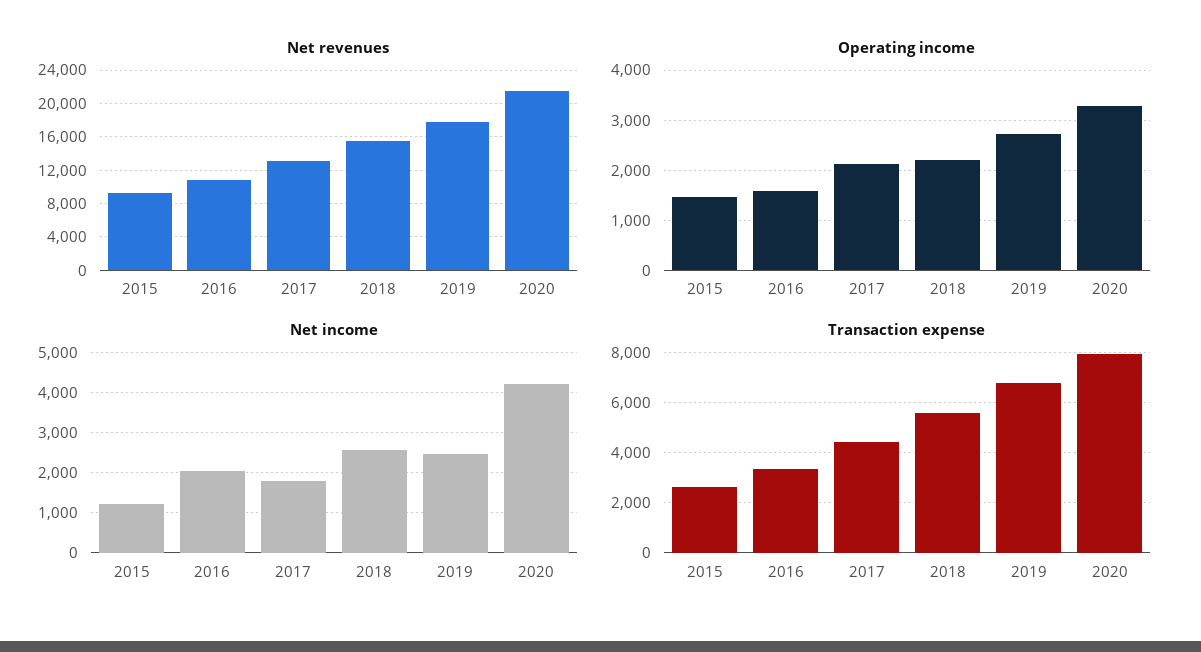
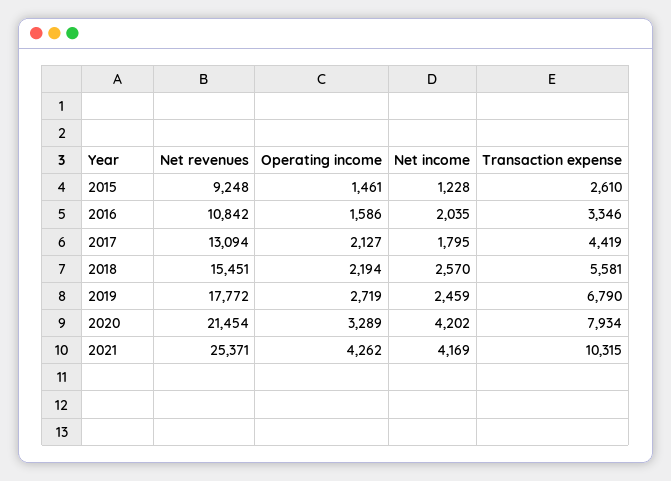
Net revenues, 2021: none -> 25371
Operating income, 2021: none -> 4262
Net income, 2021: none -> 4169
Transaction expense, 2021: none -> 10315

